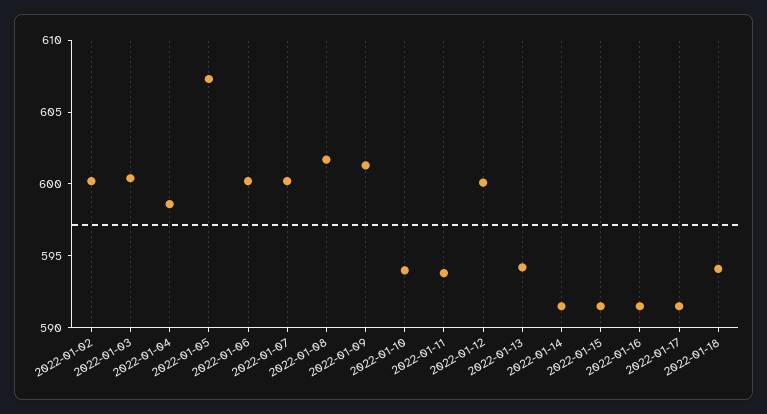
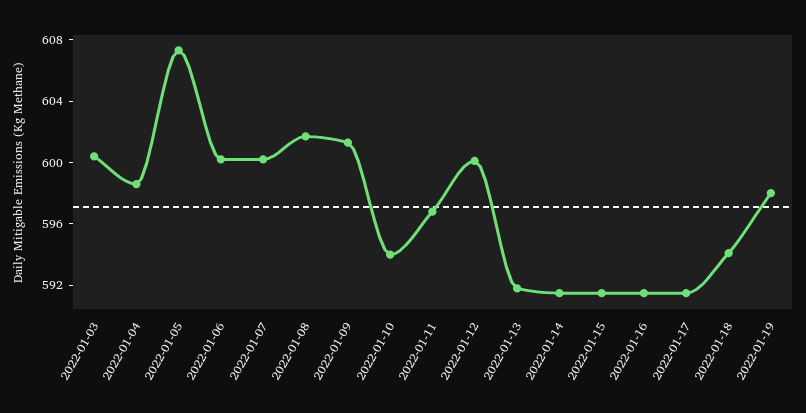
2022-01-02: 600 -> none
2022-01-11: 594 -> 597
2022-01-13: 594 -> 592
2022-01-19: none -> 598

